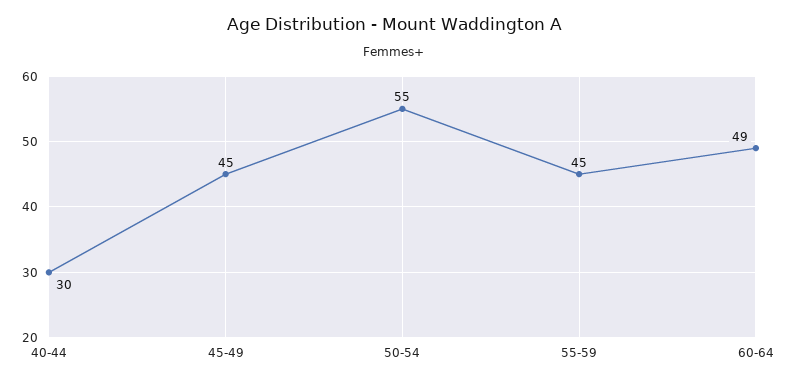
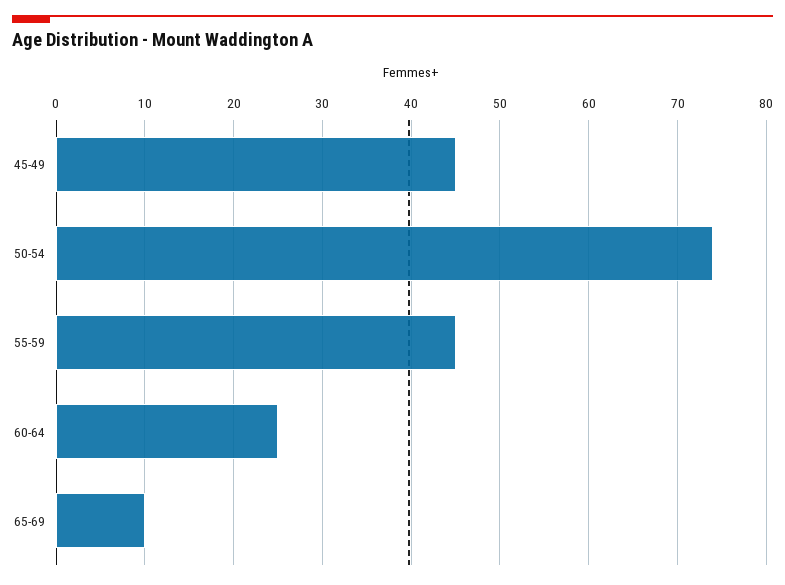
40-44: 30 -> none
50-54: 55 -> 74
60-64: 49 -> 25
65-69: none -> 10

